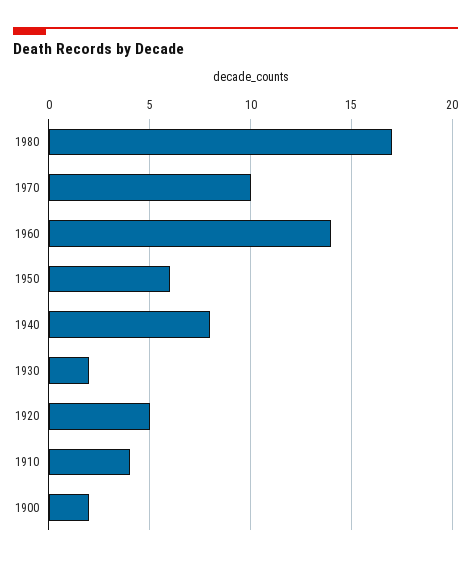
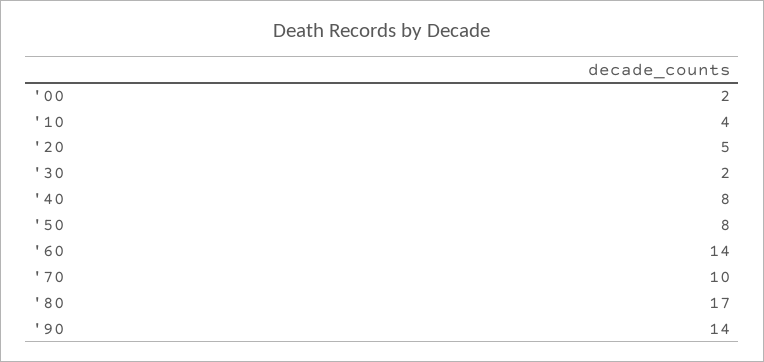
1950: 6 -> 8
'90: none -> 14

